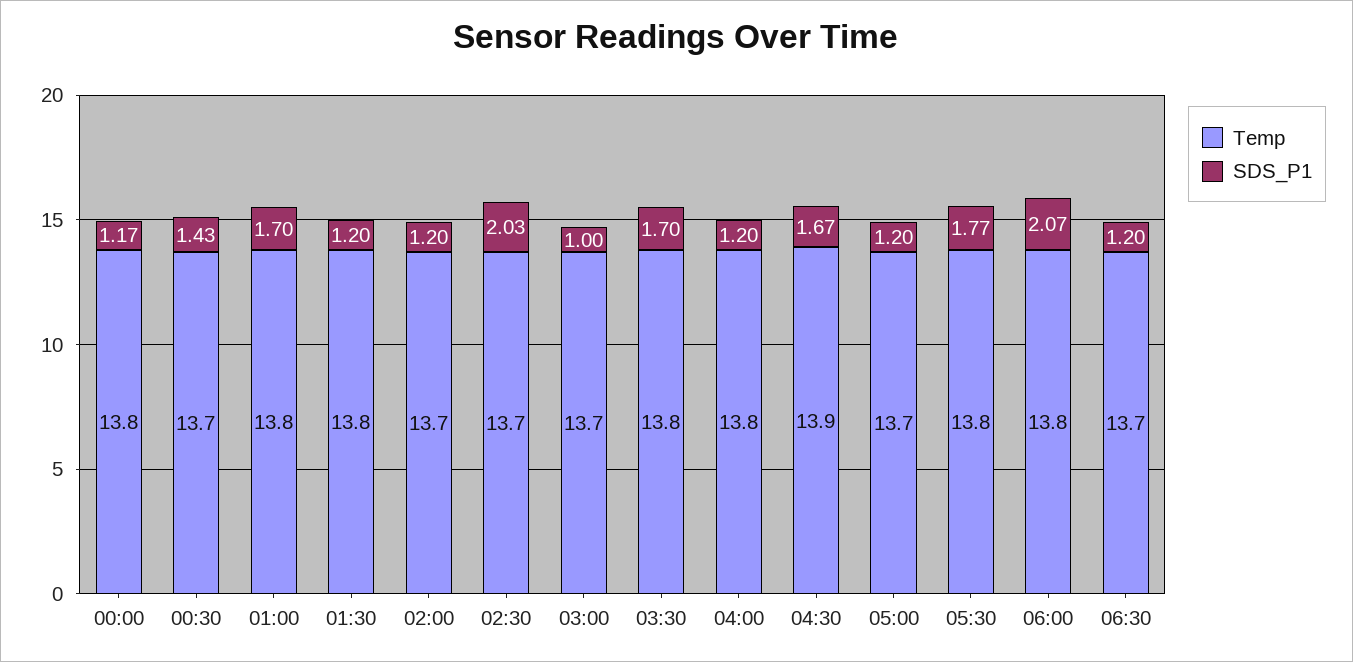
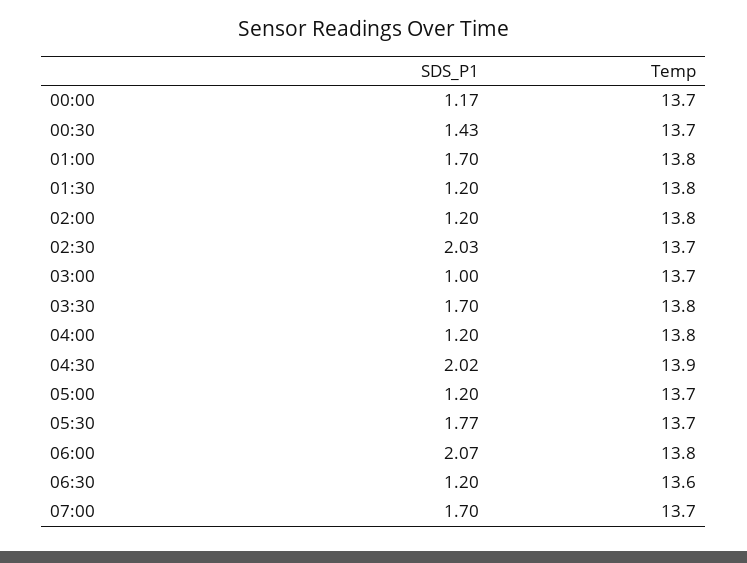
Temp, 00:00: 13.8 -> 13.7
Temp, 02:00: 13.7 -> 13.8
SDS_P1, 04:30: 1.67 -> 2.02
Temp, 05:30: 13.8 -> 13.7
Temp, 06:30: 13.7 -> 13.6
SDS_P1, 07:00: none -> 1.7
Temp, 07:00: none -> 13.7

